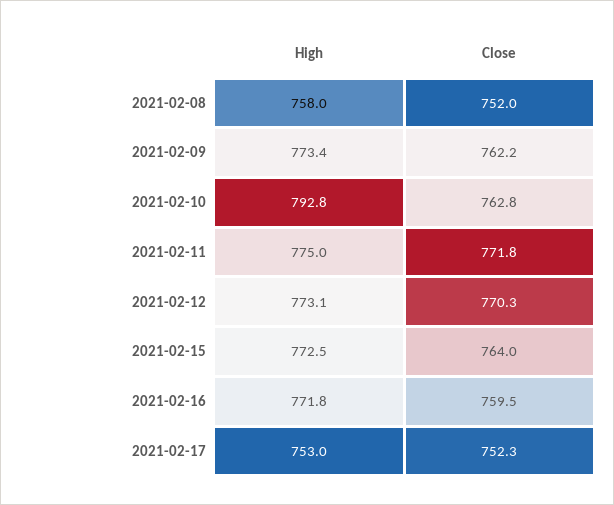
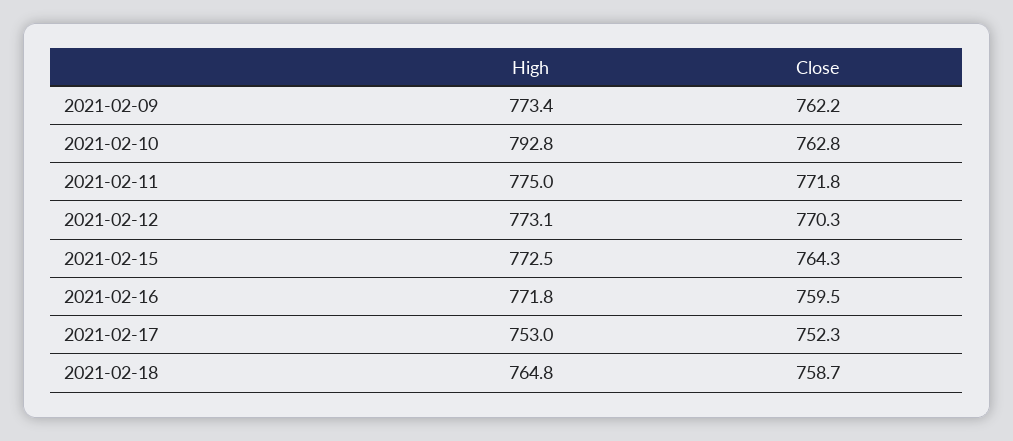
High, 2021-02-08: 758 -> none
Close, 2021-02-08: 752 -> none
Close, 2021-02-15: 764 -> 764.3
High, 2021-02-18: none -> 764.8
Close, 2021-02-18: none -> 758.7

